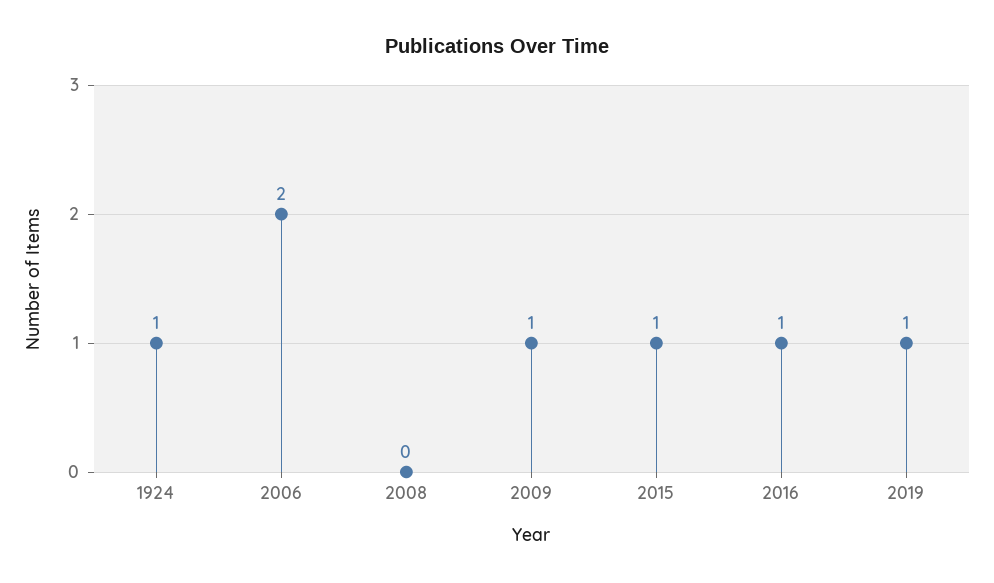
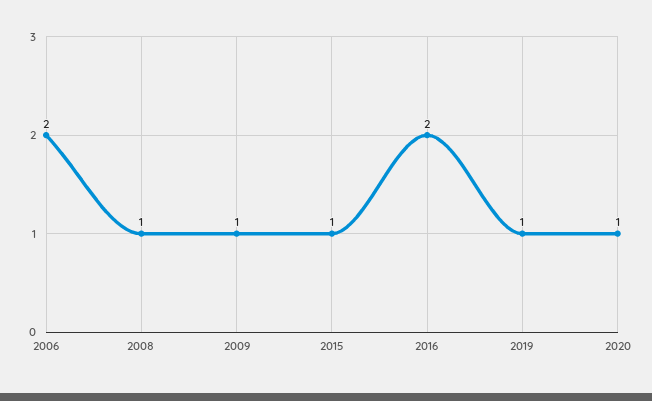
1924: 1 -> none
2008: 0 -> 1
2016: 1 -> 2
2020: none -> 1

